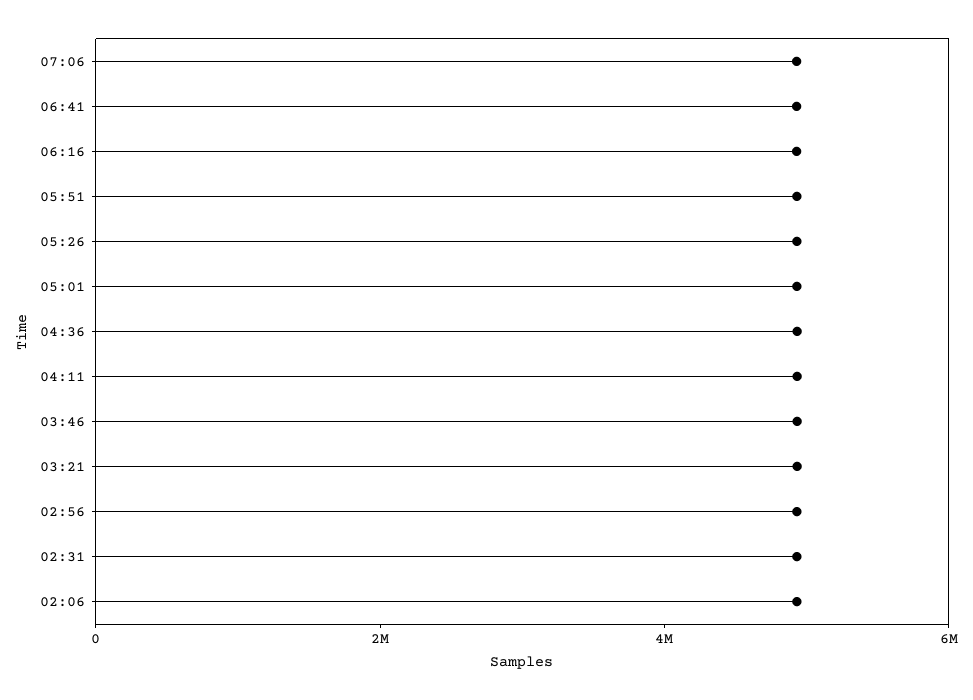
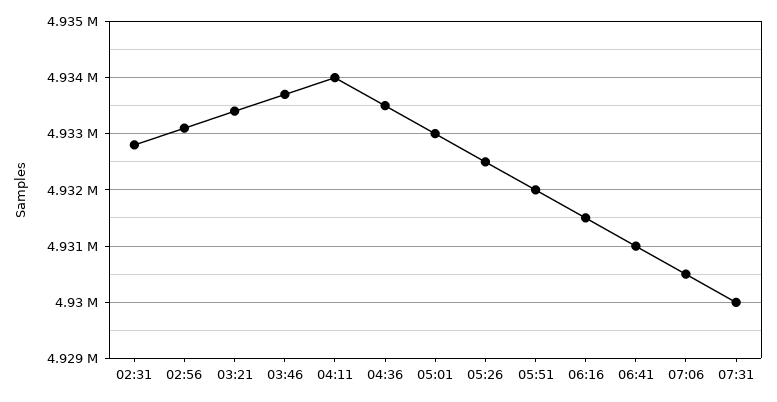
02:06: 5000000 -> none
07:31: none -> 4930000

